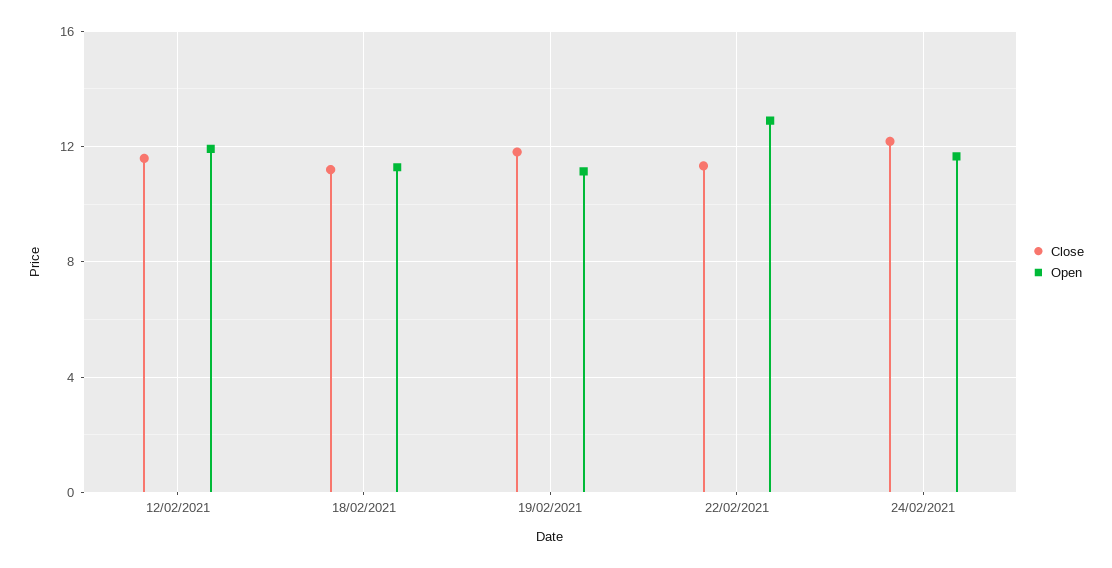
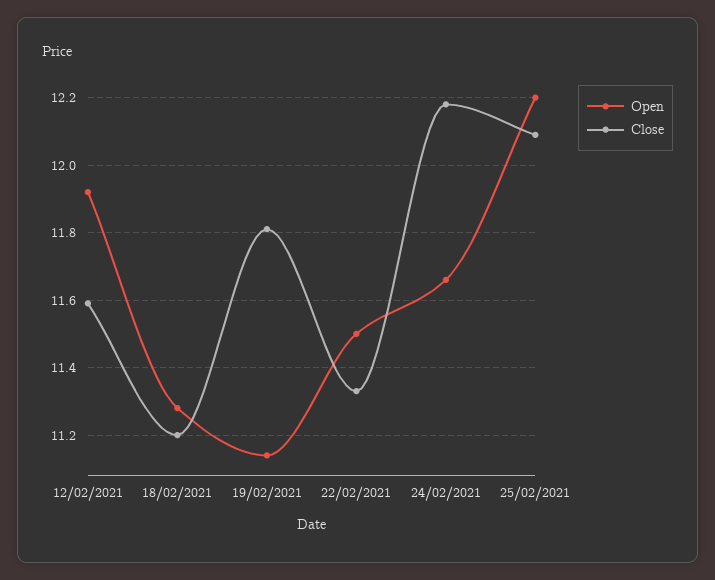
Open, 22/02/2021: 13 -> 11.5
Open, 25/02/2021: none -> 12.2
Close, 25/02/2021: none -> 12.1

